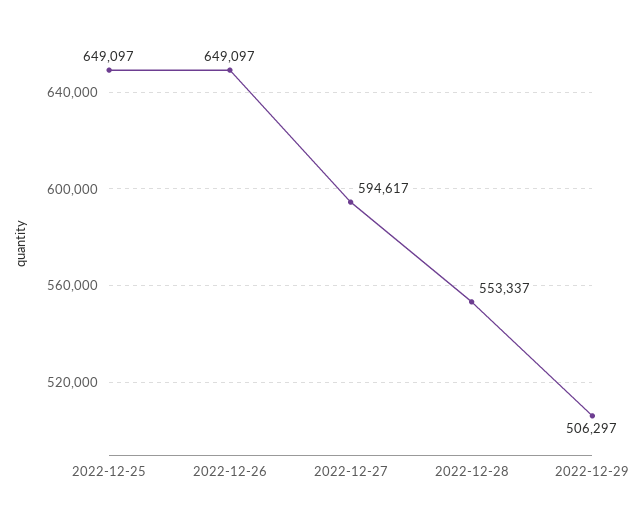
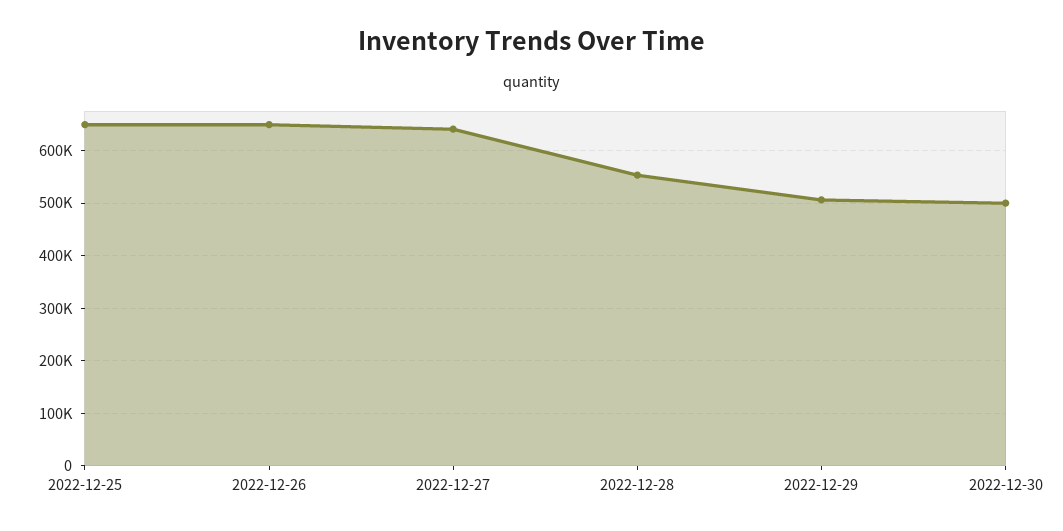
2022-12-27: 594617 -> 640000
2022-12-30: none -> 500000

